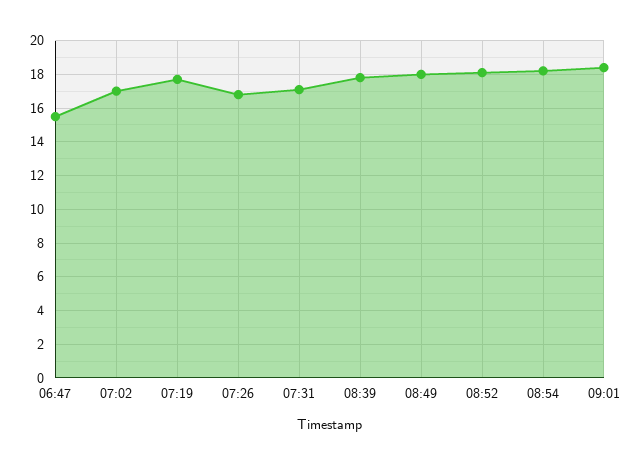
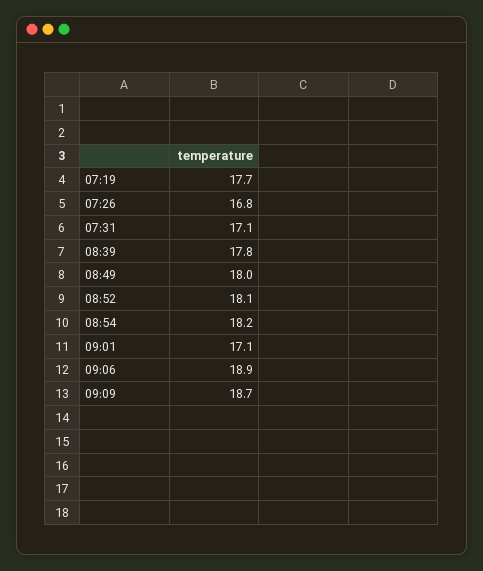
06:47: 15.5 -> none
07:02: 17 -> none
09:01: 18.5 -> 17.1
09:06: none -> 18.9
09:09: none -> 18.7

